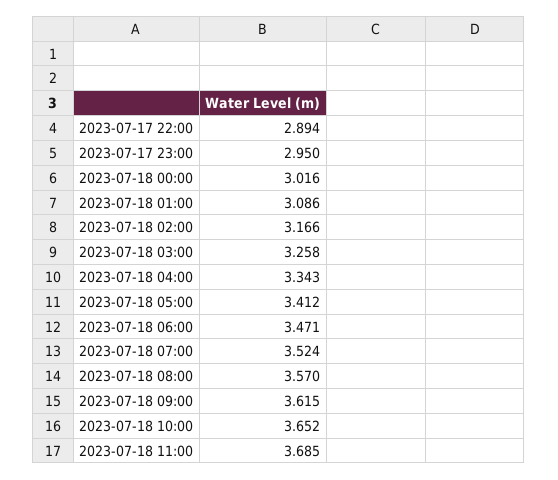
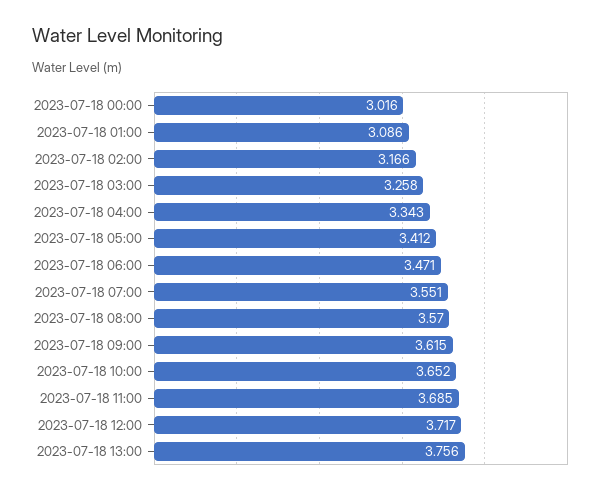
2023-07-17 22:00: 2.894 -> none
2023-07-17 23:00: 2.95 -> none
2023-07-18 07:00: 3.524 -> 3.551
2023-07-18 12:00: none -> 3.717
2023-07-18 13:00: none -> 3.756

